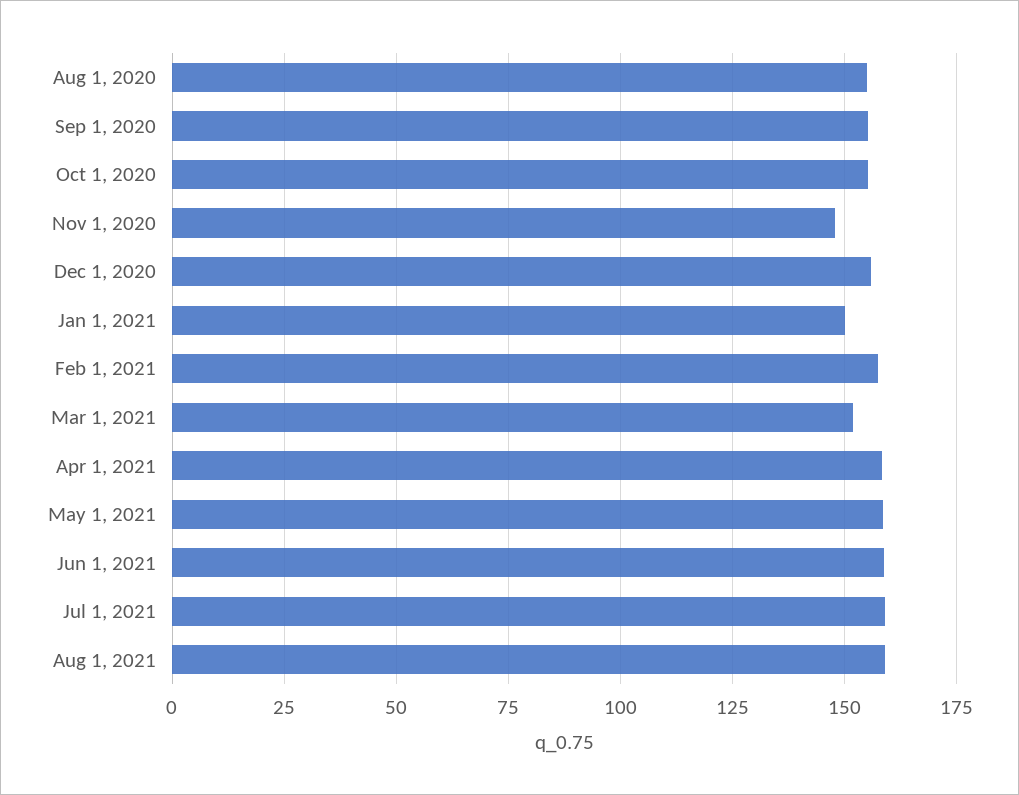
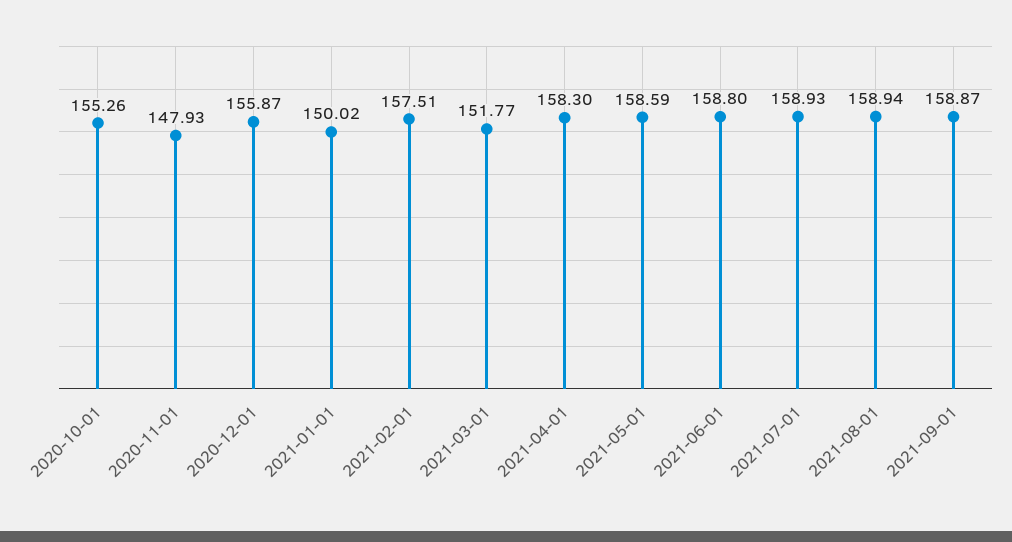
Aug 1, 2020: 155 -> none
Sep 1, 2020: 155 -> none
2021-09-01: none -> 158.87

